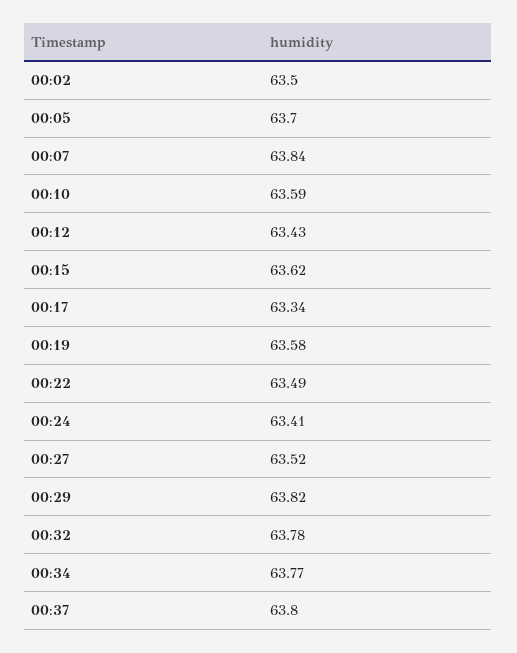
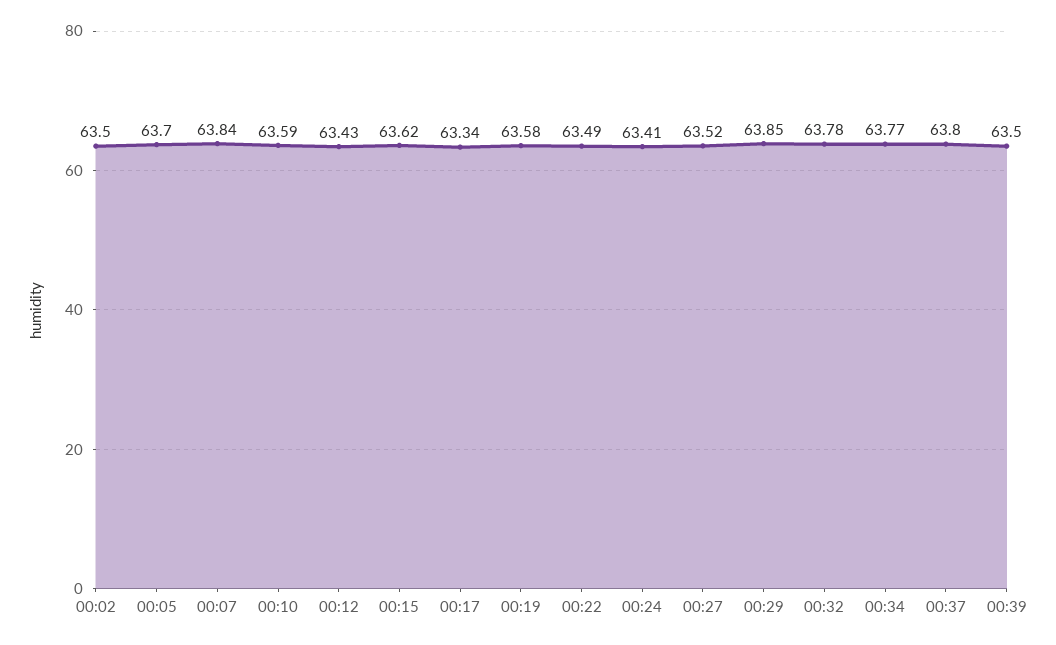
00:29: 63.82 -> 63.85
00:39: none -> 63.5

